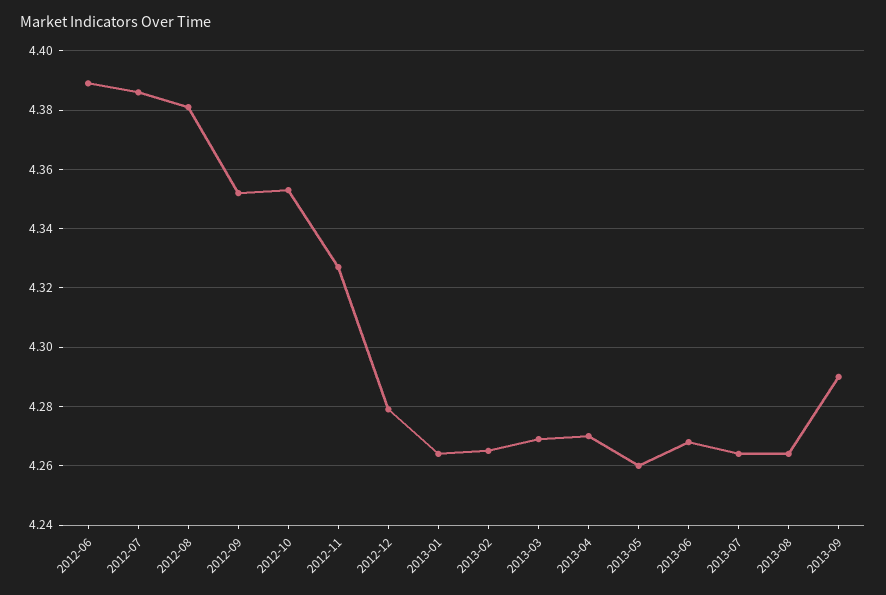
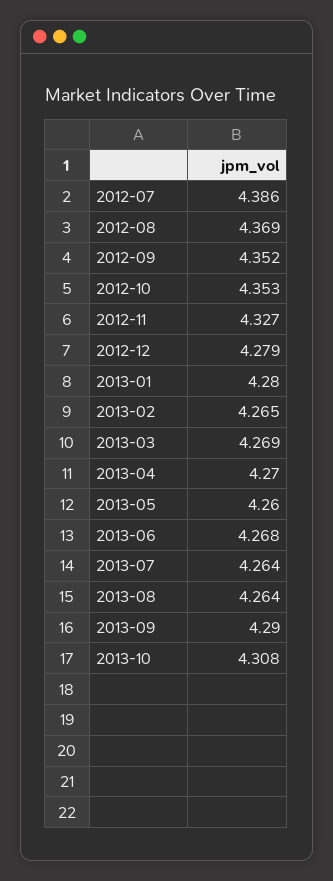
2012-06: 4.39 -> none
2012-08: 4.38 -> 4.369
2013-01: 4.265 -> 4.28
2013-10: none -> 4.308

